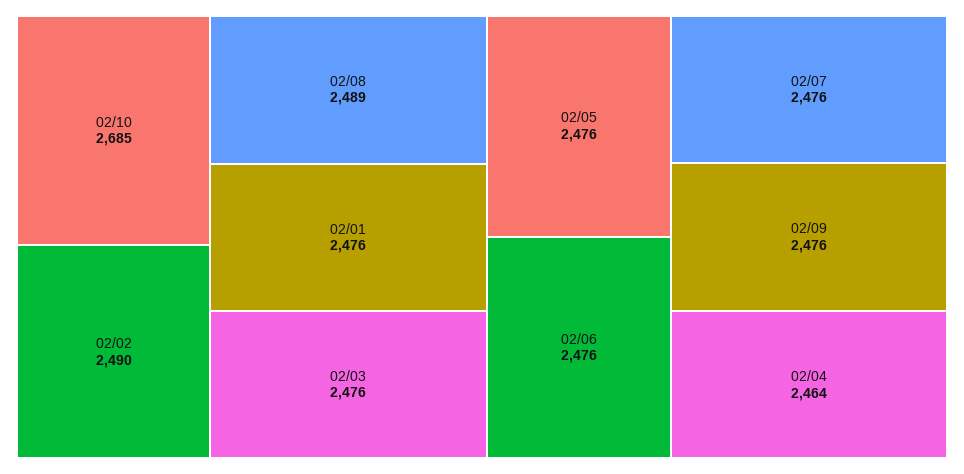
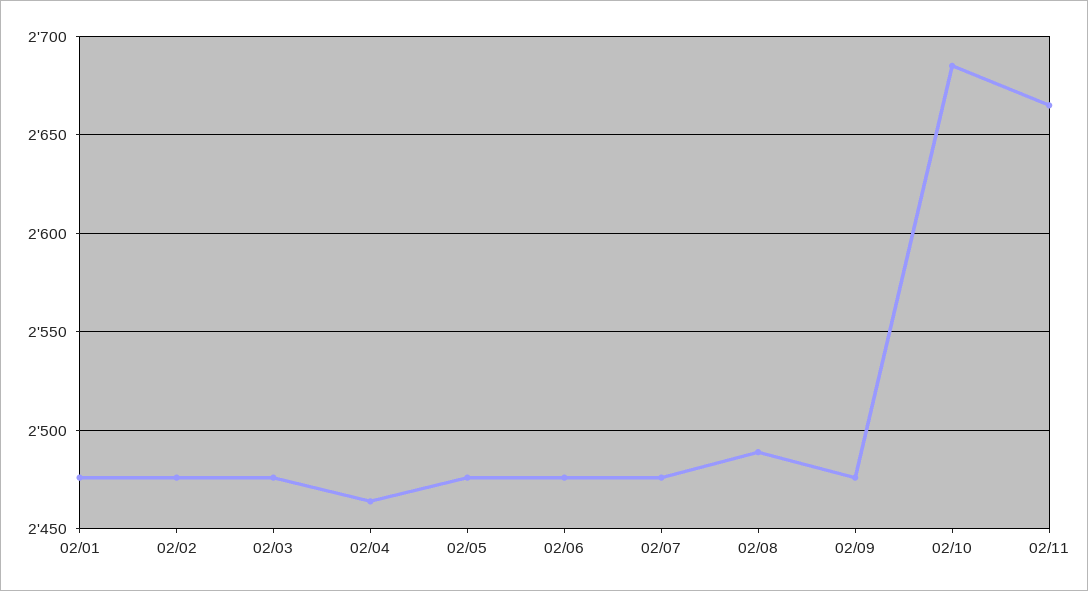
02/02: 2490 -> 2475
02/11: none -> 2665

